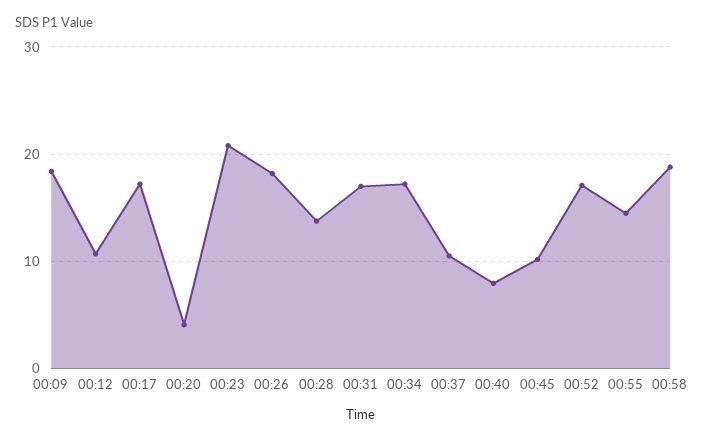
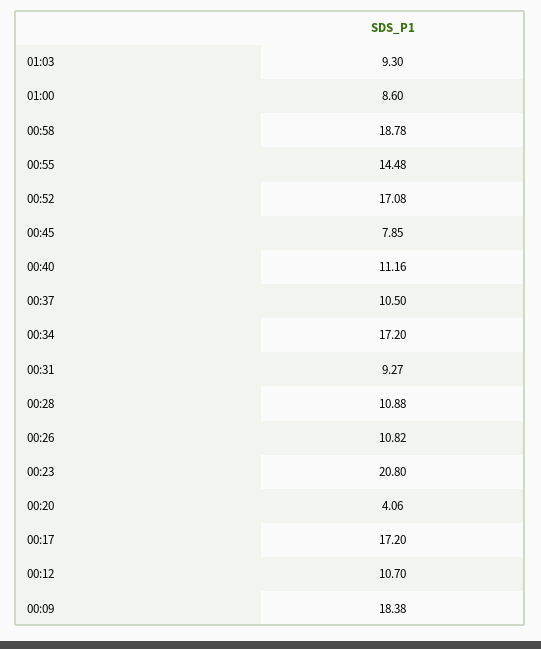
00:26: 18 -> 10.82
00:28: 14 -> 10.88
00:31: 17 -> 9.27
00:40: 8 -> 11.16
00:45: 10 -> 7.85
01:03: none -> 9.3
01:00: none -> 8.6

